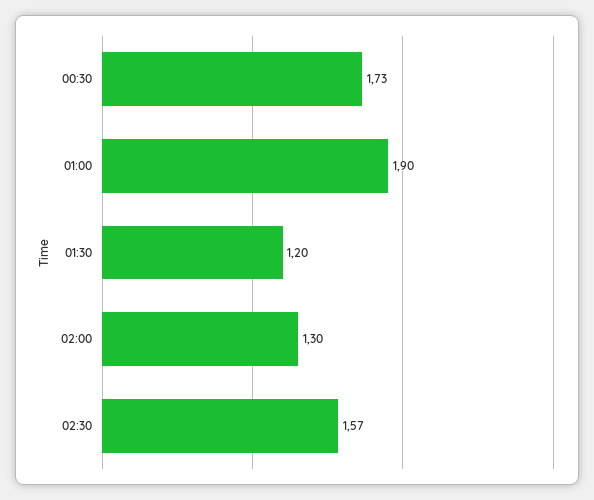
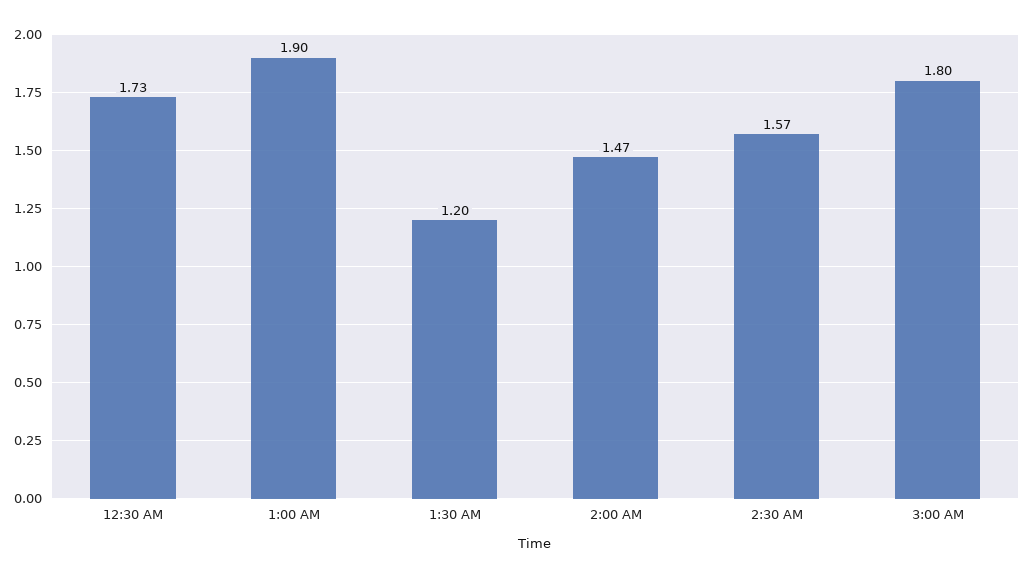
02:00: 1.3 -> 1.47
3:00 AM: none -> 1.8

